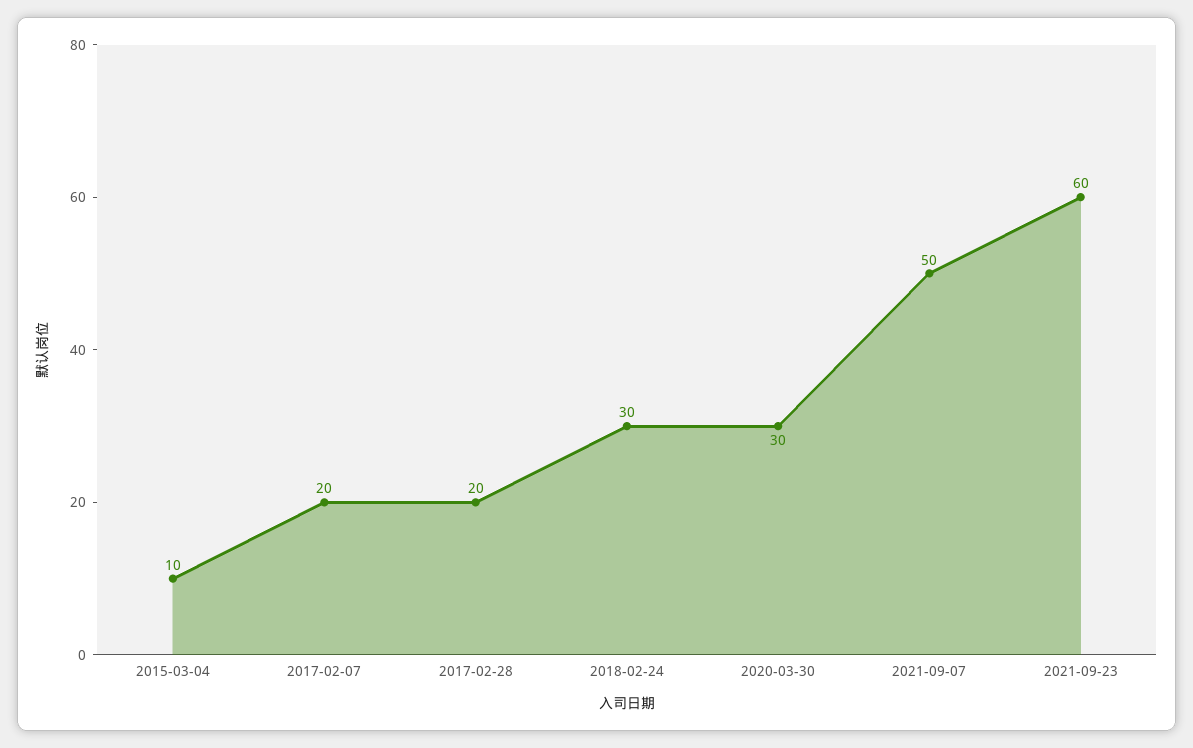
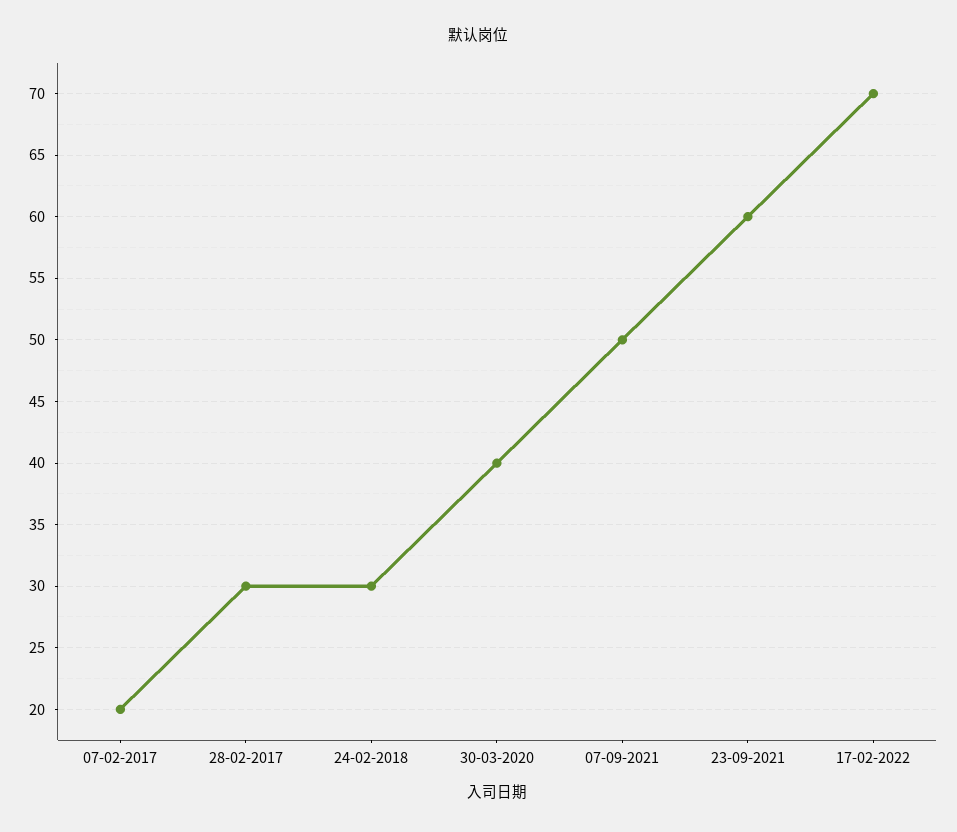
2015-03-04: 10 -> none
2017-02-28: 20 -> 30
2020-03-30: 30 -> 40
17-02-2022: none -> 70

